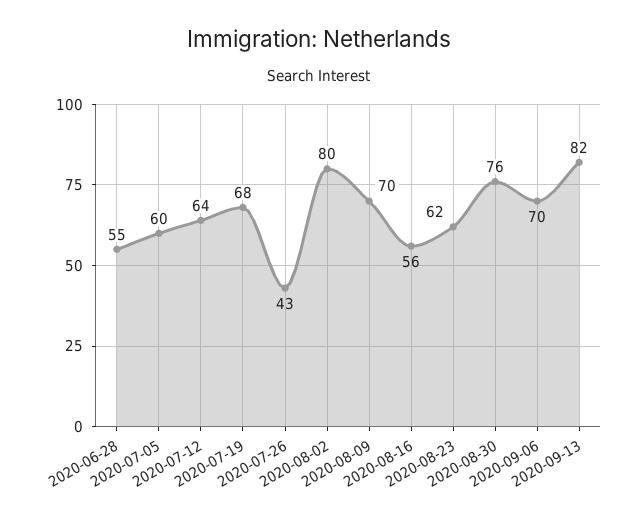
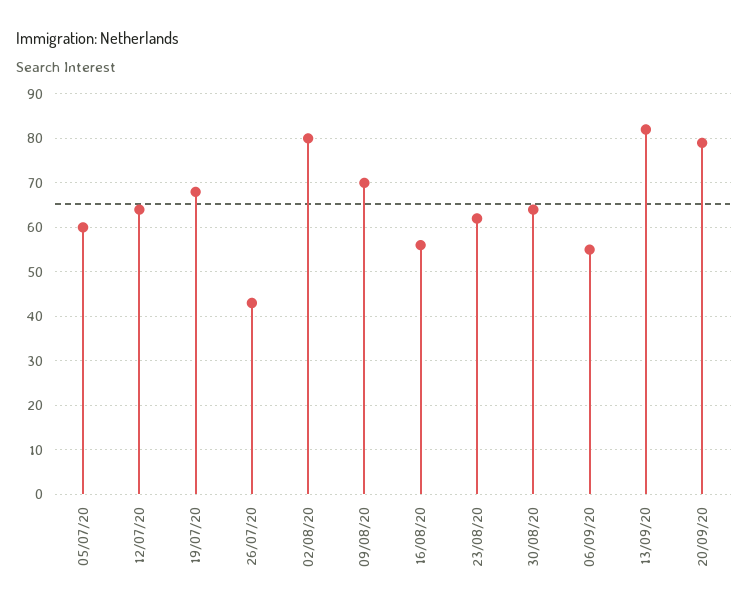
2020-06-28: 55 -> none
2020-08-30: 76 -> 65
2020-09-06: 70 -> 55
20/09/20: none -> 80

